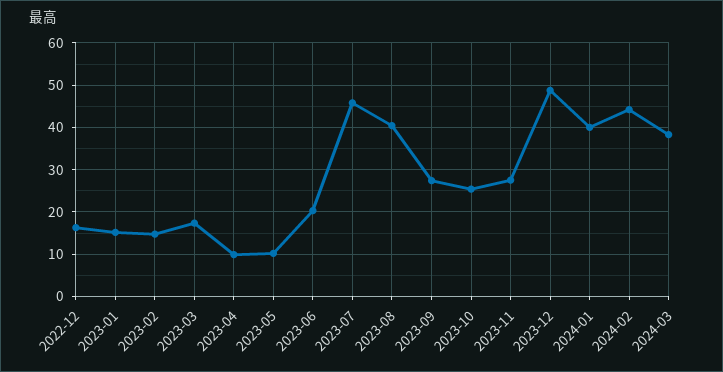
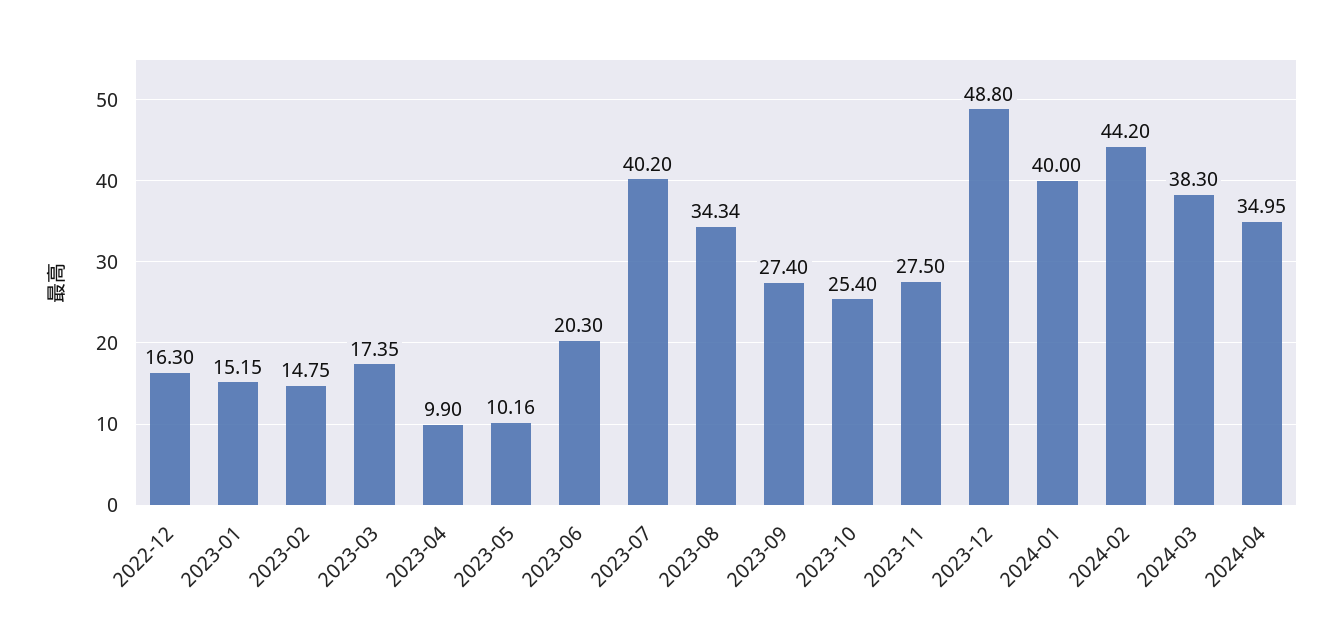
2023-07: 46 -> 40.2
2023-08: 40 -> 34.34
2024-04: none -> 34.95

